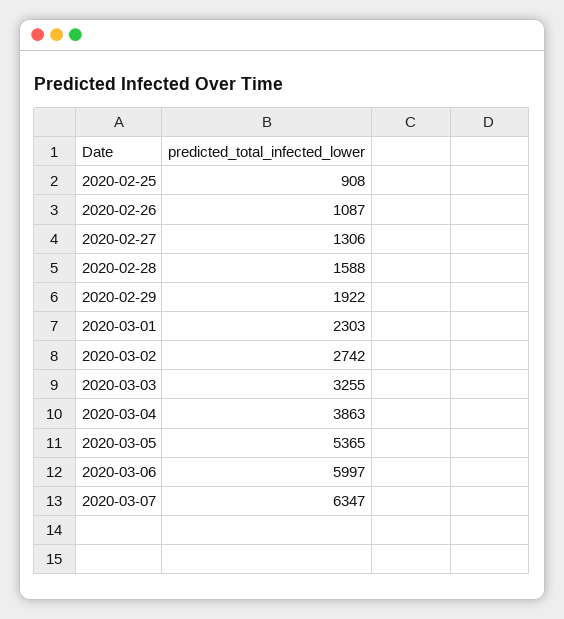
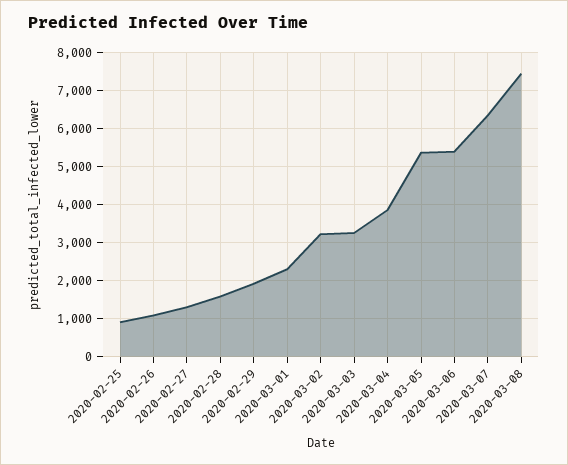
2020-03-02: 2742 -> 3200
2020-03-06: 5997 -> 5400
2020-03-08: none -> 7400

